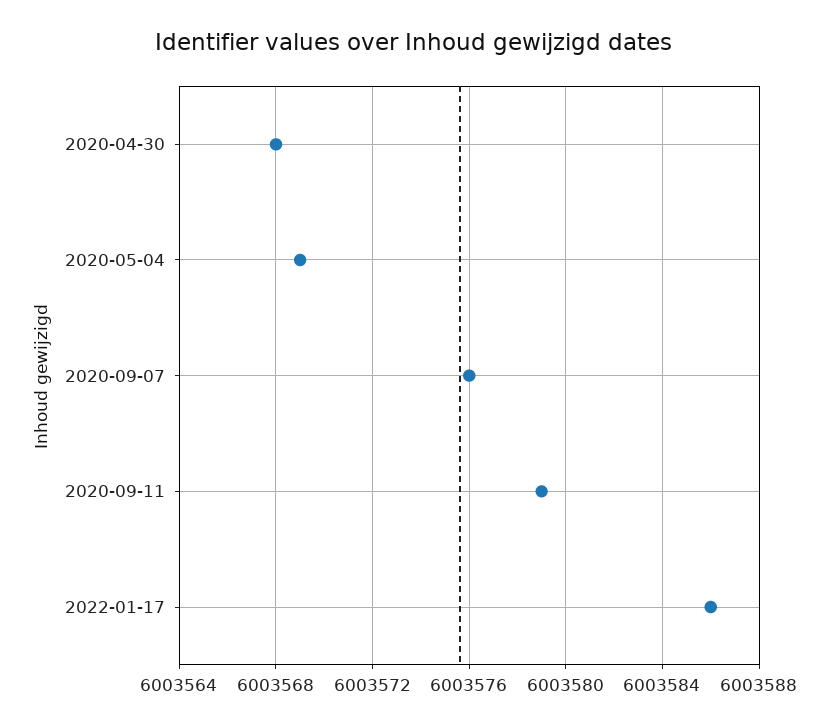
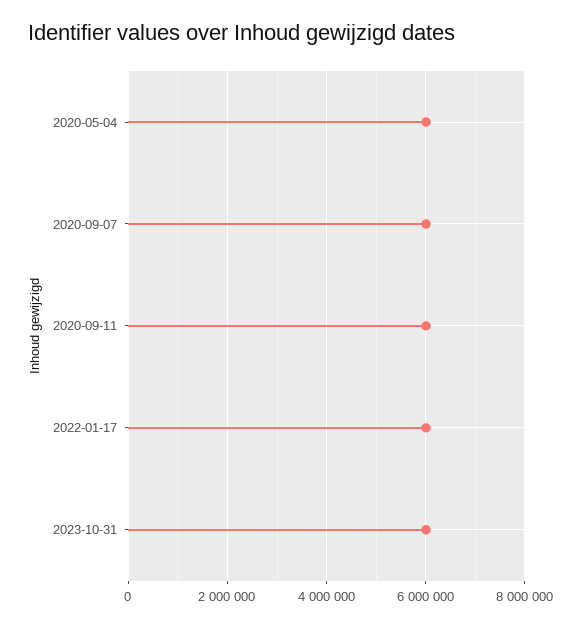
2020-04-30: 6003568 -> none
2023-10-31: none -> 6000000

